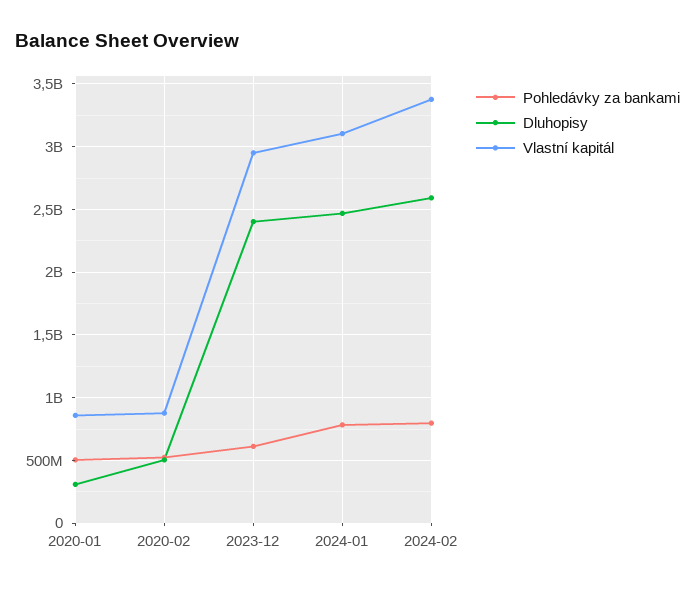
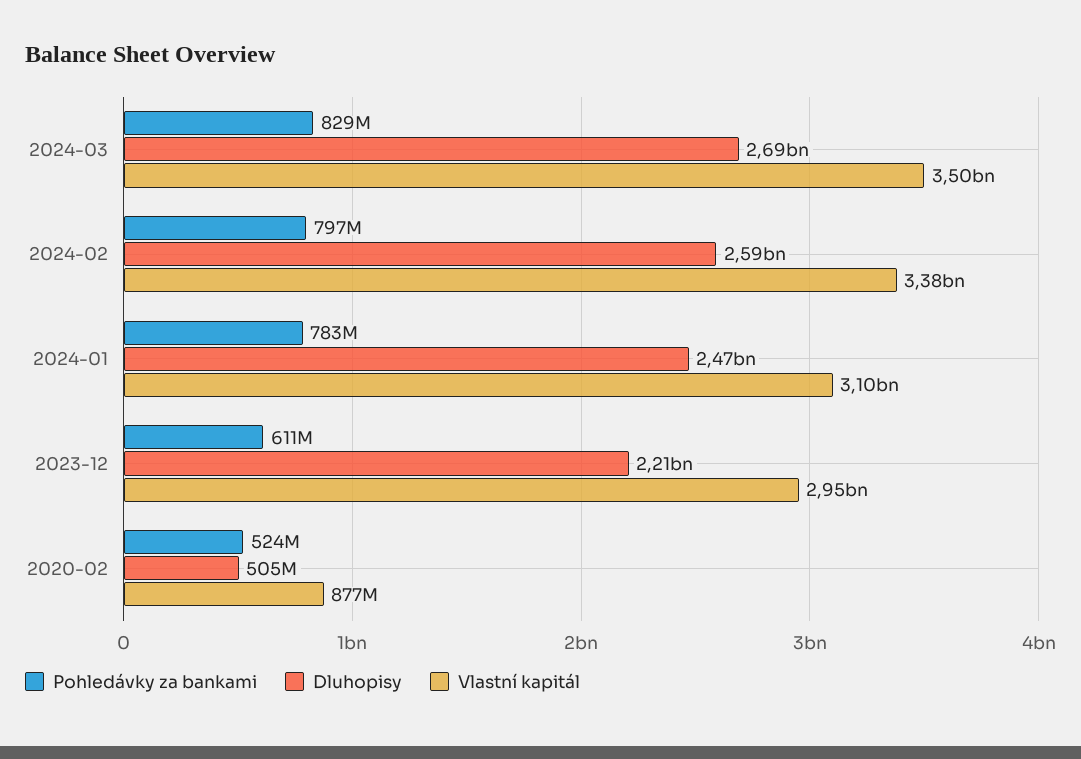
Pohledávky za bankami, 2020-01: 500000000 -> none
Dluhopisy, 2020-01: 300000000 -> none
Vlastní kapitál, 2020-01: 850000000 -> none
Dluhopisy, 2023-12: 2400000000 -> 2210000000
Pohledávky za bankami, 2024-03: none -> 829000000
Dluhopisy, 2024-03: none -> 2690000000
Vlastní kapitál, 2024-03: none -> 3500000000

